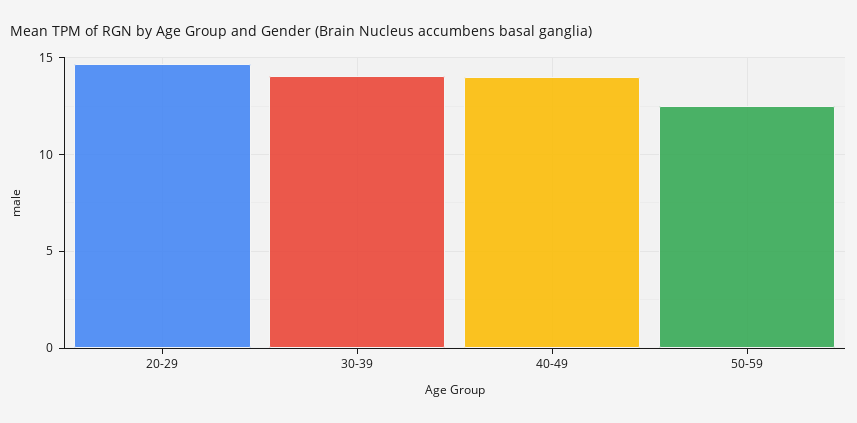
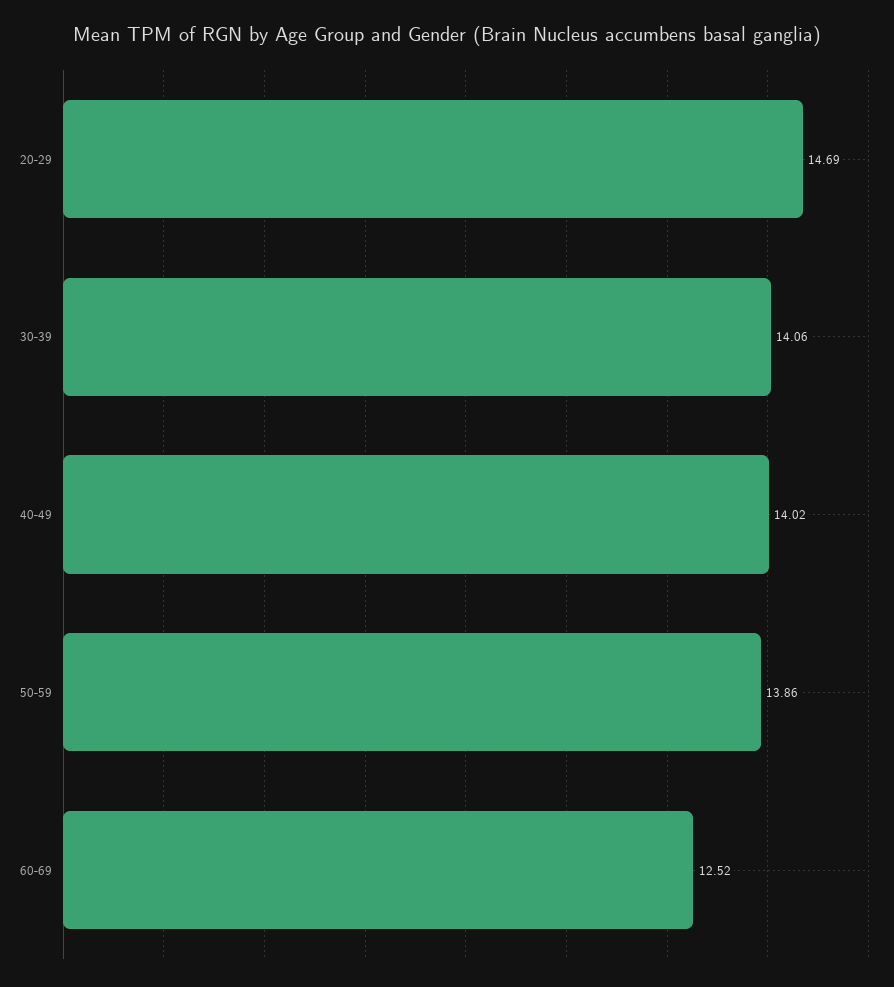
50-59: 12.5 -> 13.86
60-69: none -> 12.52

